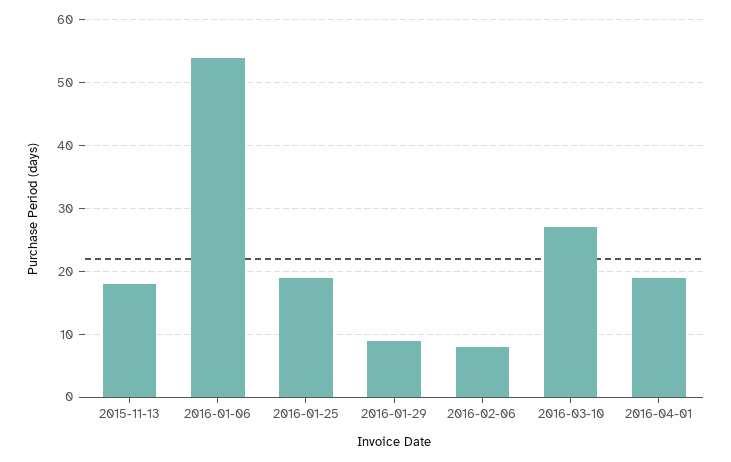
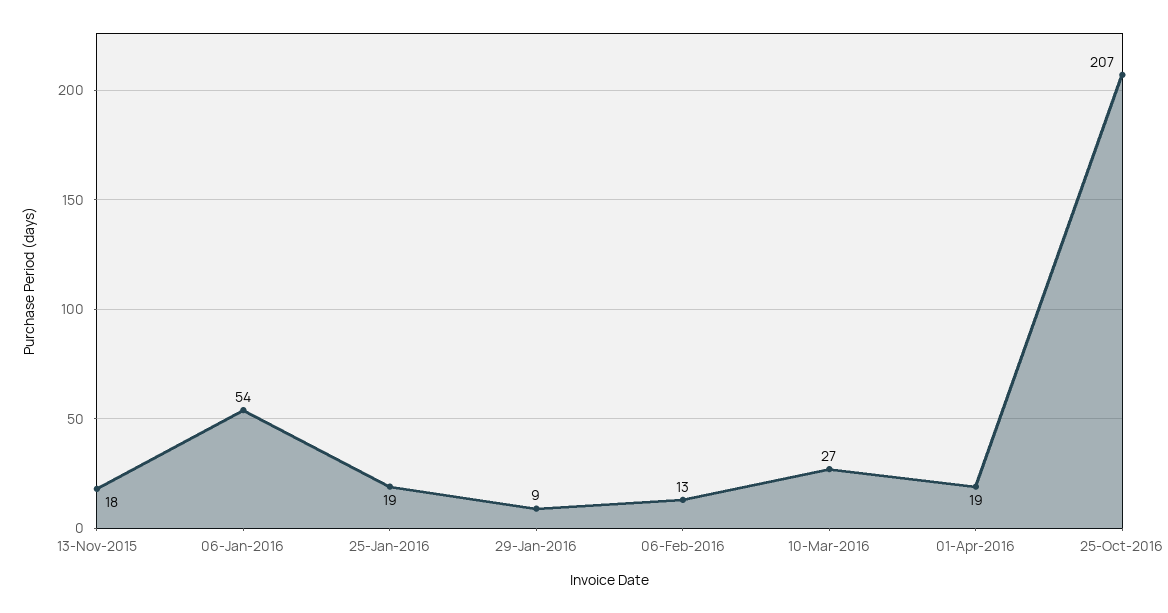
2016-02-06: 8 -> 13
25-Oct-2016: none -> 207

